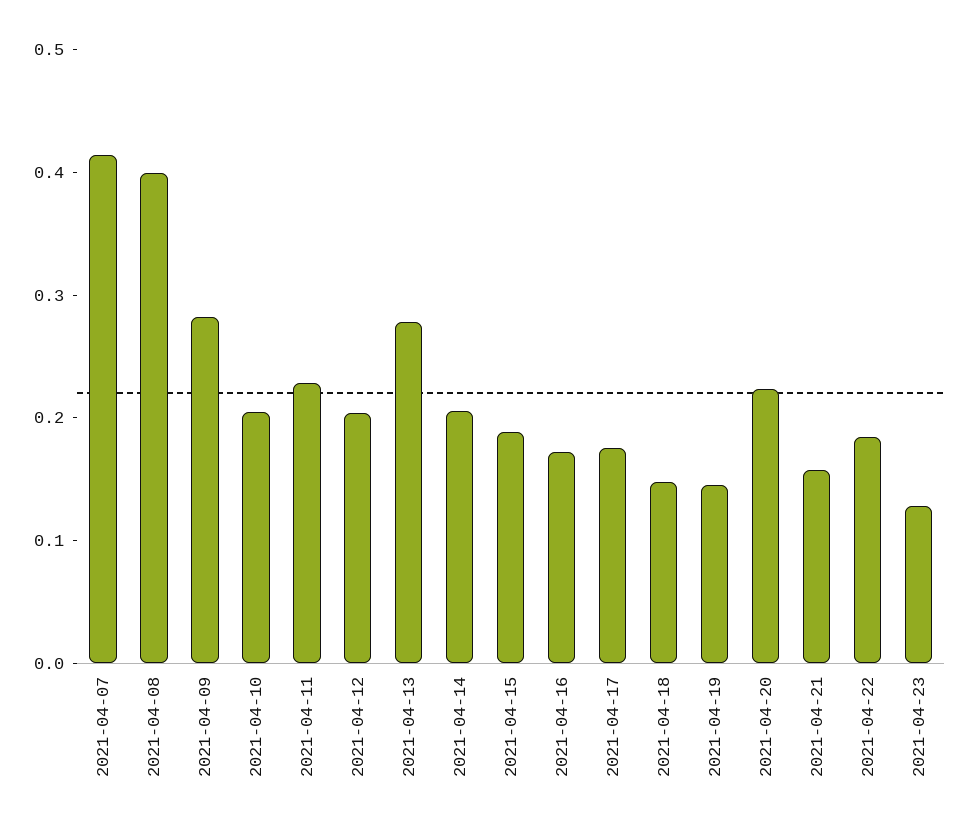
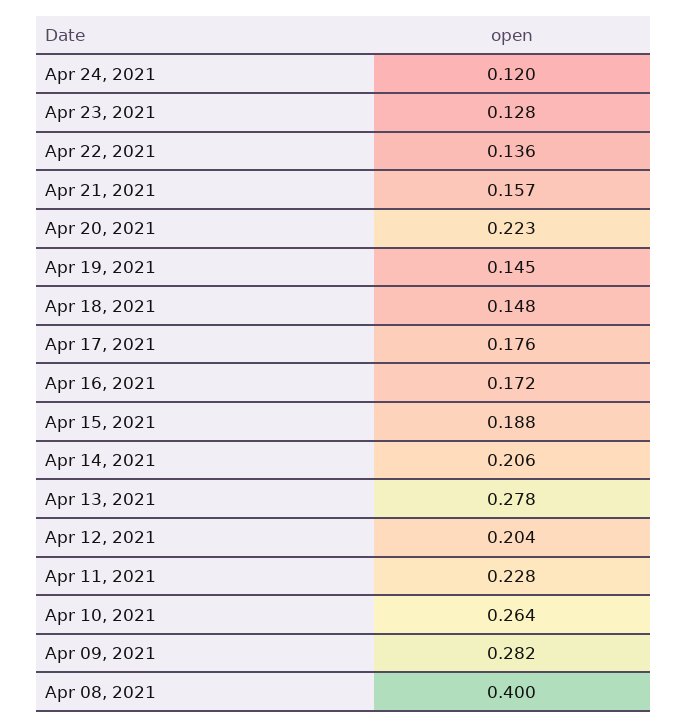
2021-04-07: 0.42 -> none
2021-04-10: 0.2 -> 0.264
2021-04-22: 0.18 -> 0.136
Apr 24, 2021: none -> 0.12

